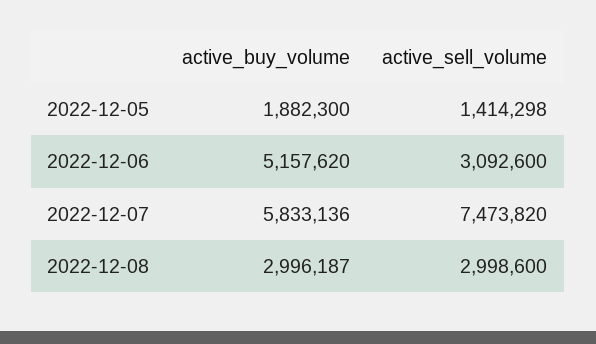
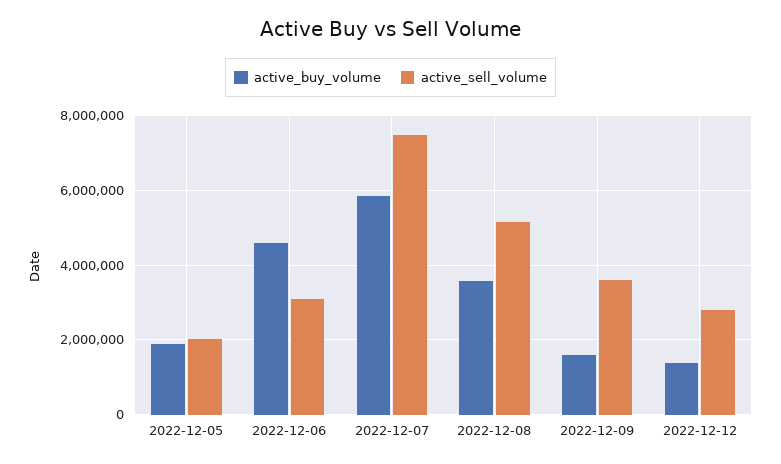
active_sell_volume, 2022-12-05: 1414298 -> 2000000
active_buy_volume, 2022-12-06: 5157620 -> 4600000
active_buy_volume, 2022-12-08: 2996187 -> 3600000
active_sell_volume, 2022-12-08: 2998600 -> 5200000
active_buy_volume, 2022-12-09: none -> 1600000
active_sell_volume, 2022-12-09: none -> 3600000
active_buy_volume, 2022-12-12: none -> 1400000
active_sell_volume, 2022-12-12: none -> 2800000

